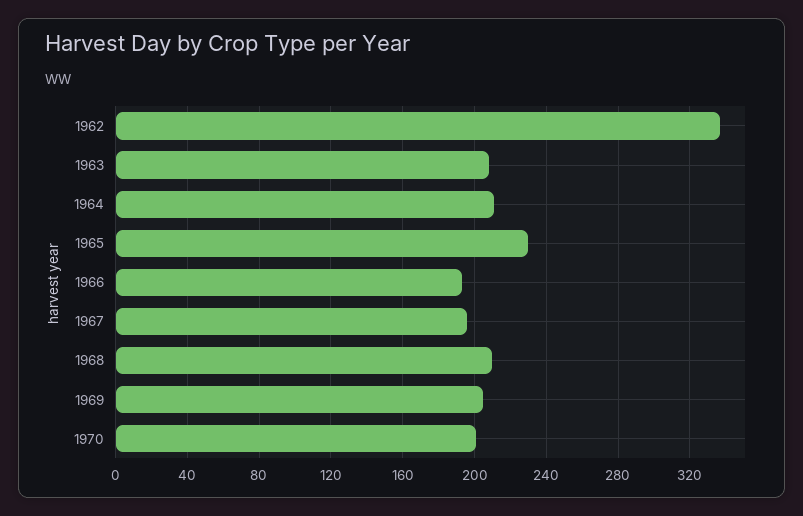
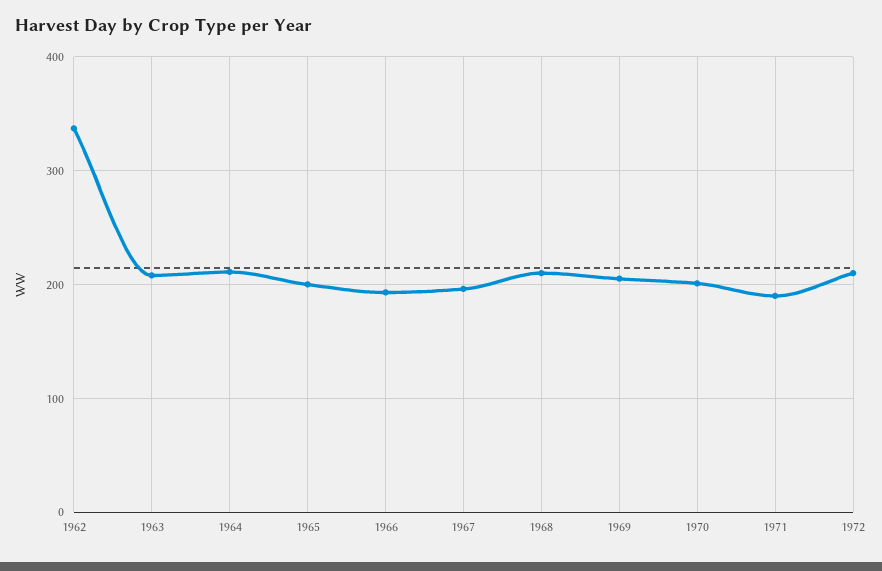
1965: 230 -> 200
1971: none -> 190
1972: none -> 210

